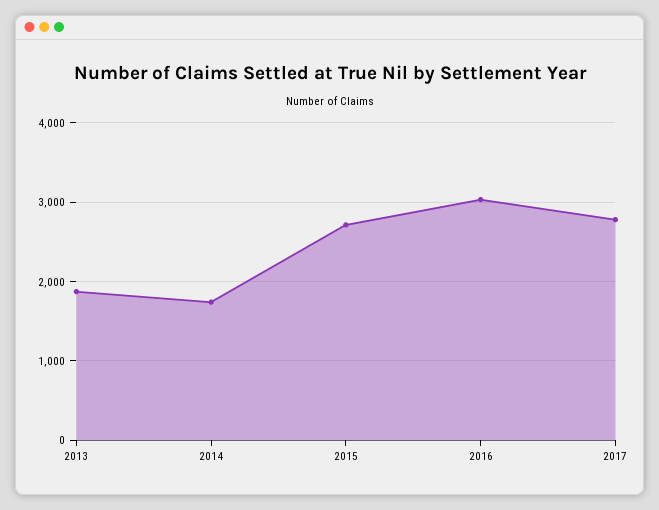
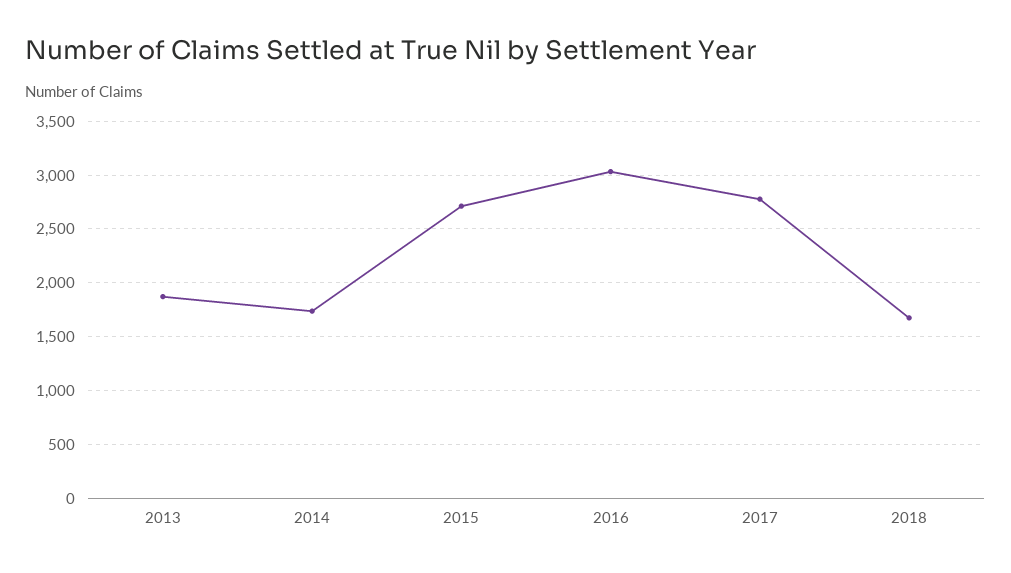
2018: none -> 1700

